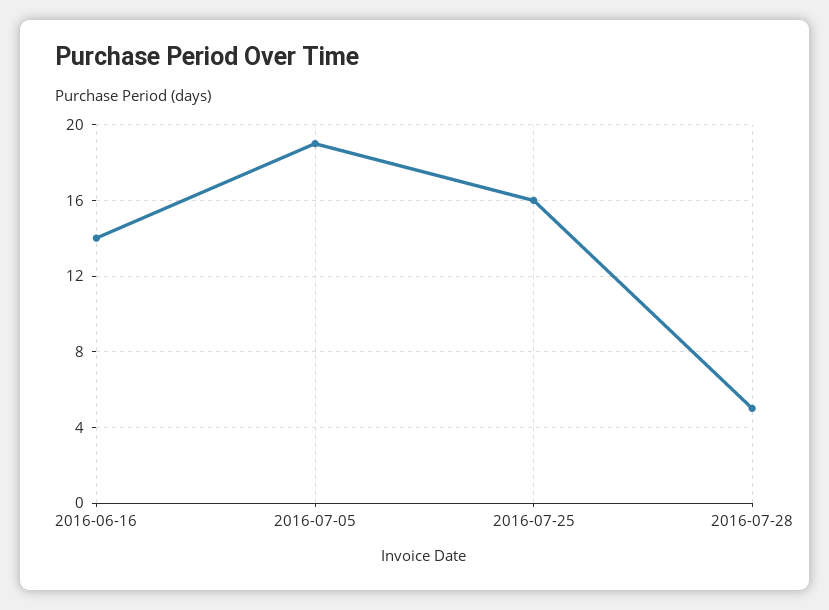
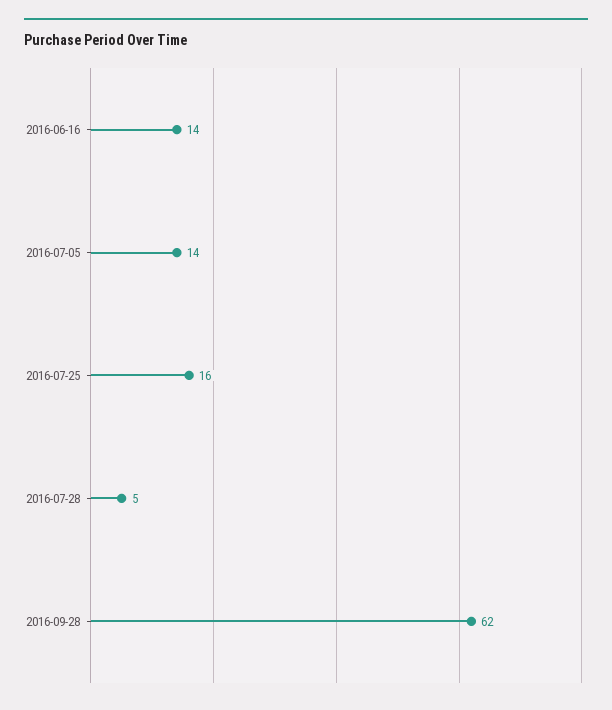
2016-07-05: 19 -> 14
2016-09-28: none -> 62

